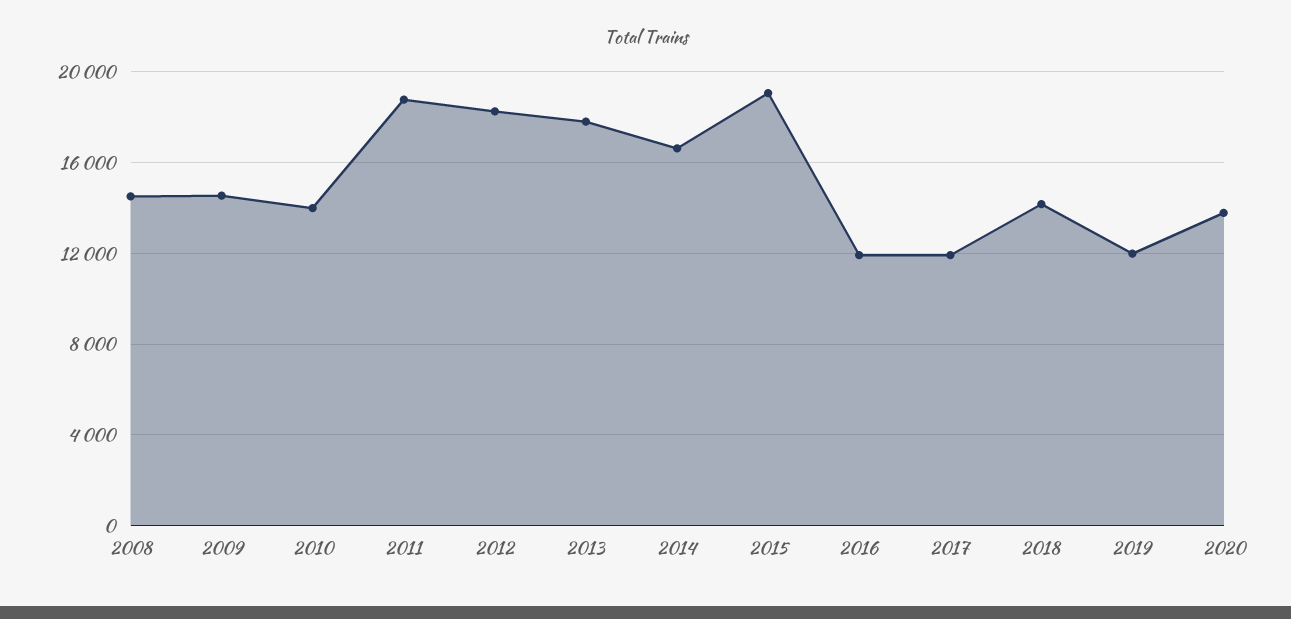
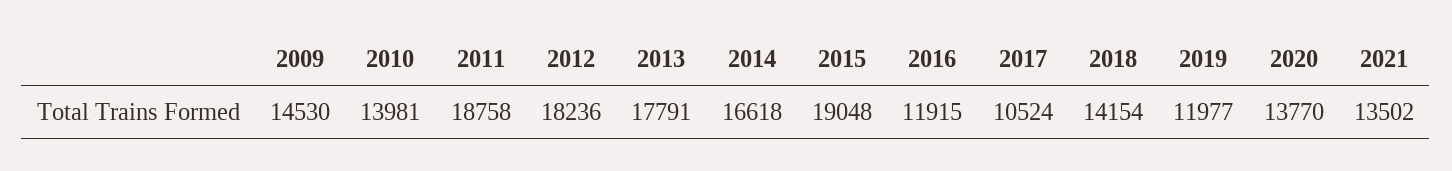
2008: 14500 -> none
2017: 12000 -> 10524
2021: none -> 13502

